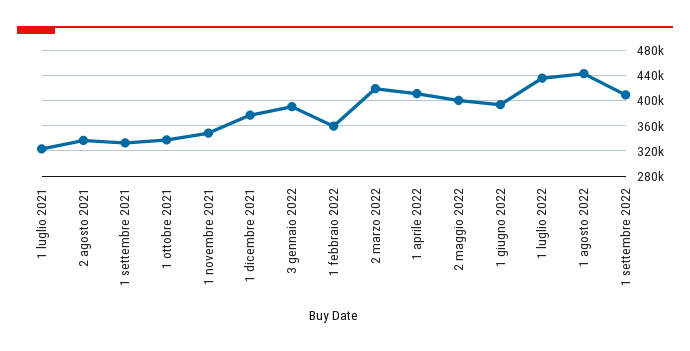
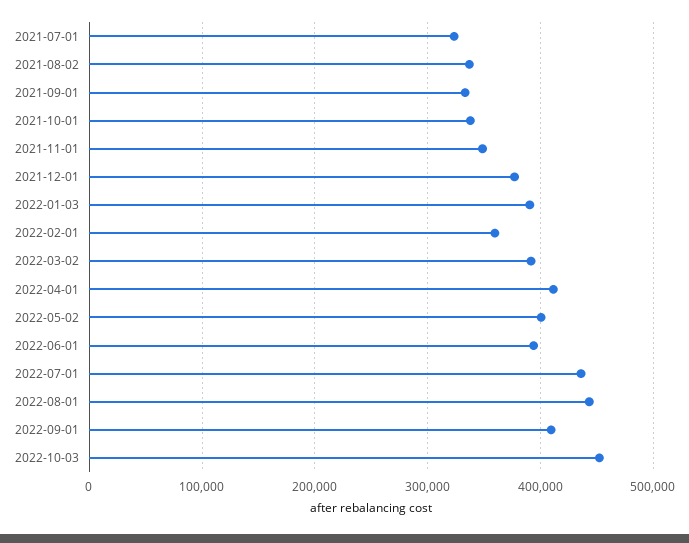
2 marzo 2022: 420000 -> 390000
2022-10-03: none -> 450000

